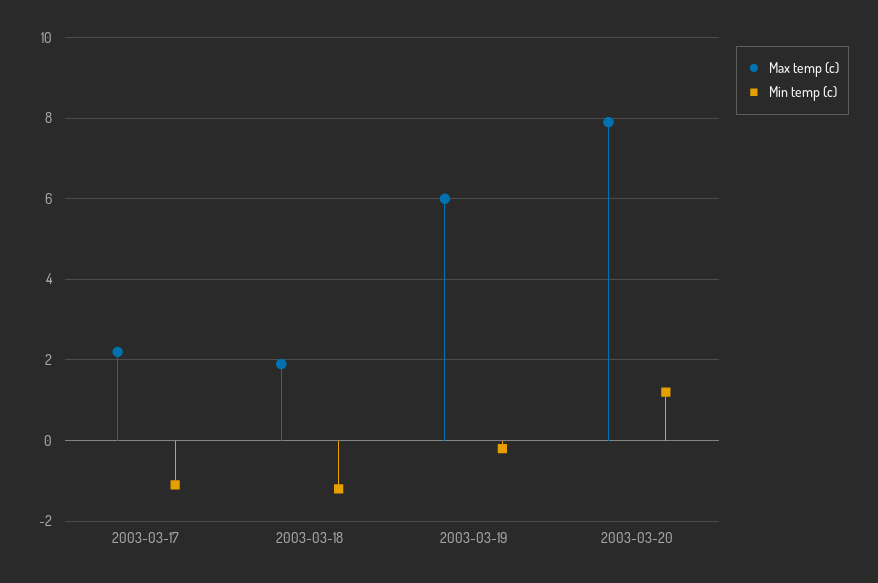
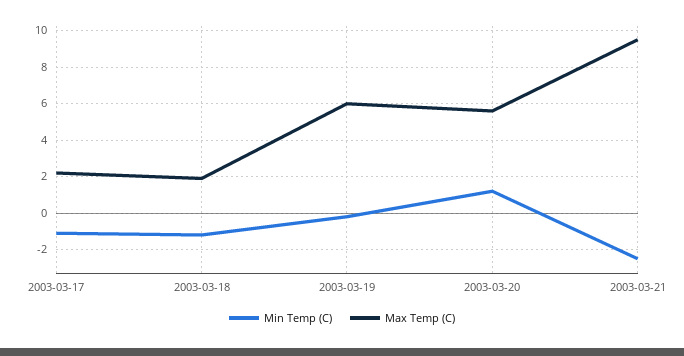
Max temp (c), 2003-03-20: 8 -> 5.5
Min temp (c), 2003-03-21: none -> -2.5
Max temp (c), 2003-03-21: none -> 9.5

